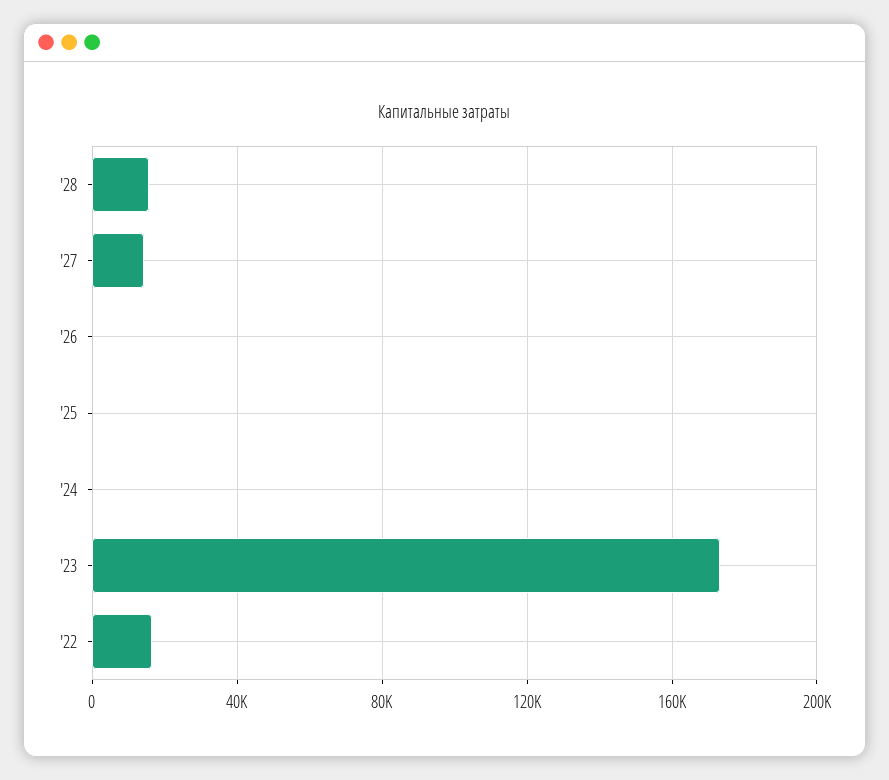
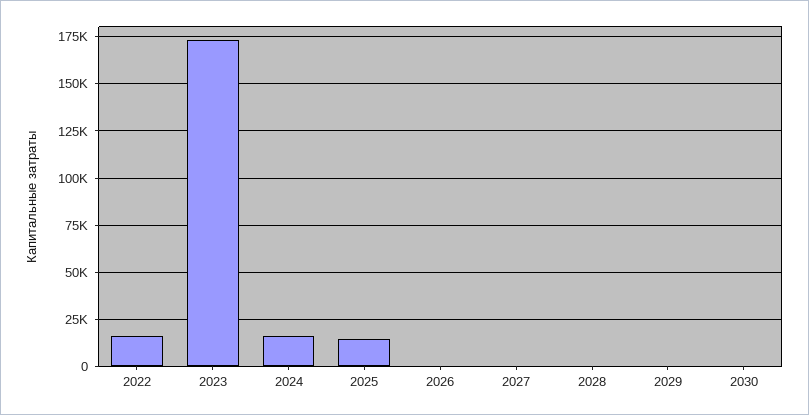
'28: 15000 -> 0
'27: 15000 -> 0
'25: 0 -> 15000
'24: 0 -> 15000
2029: none -> 0
2030: none -> 0

